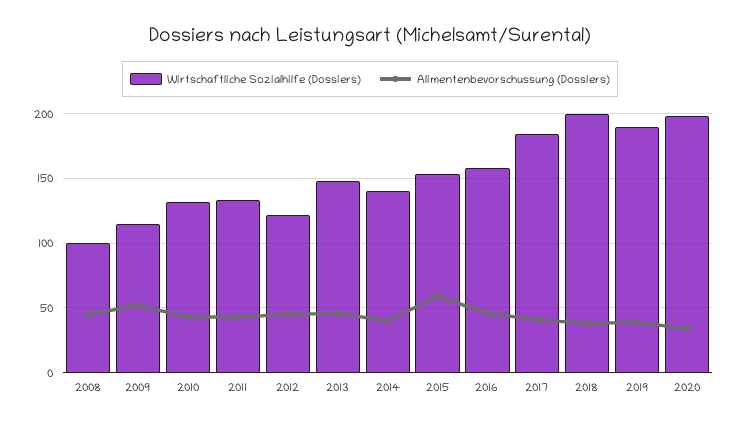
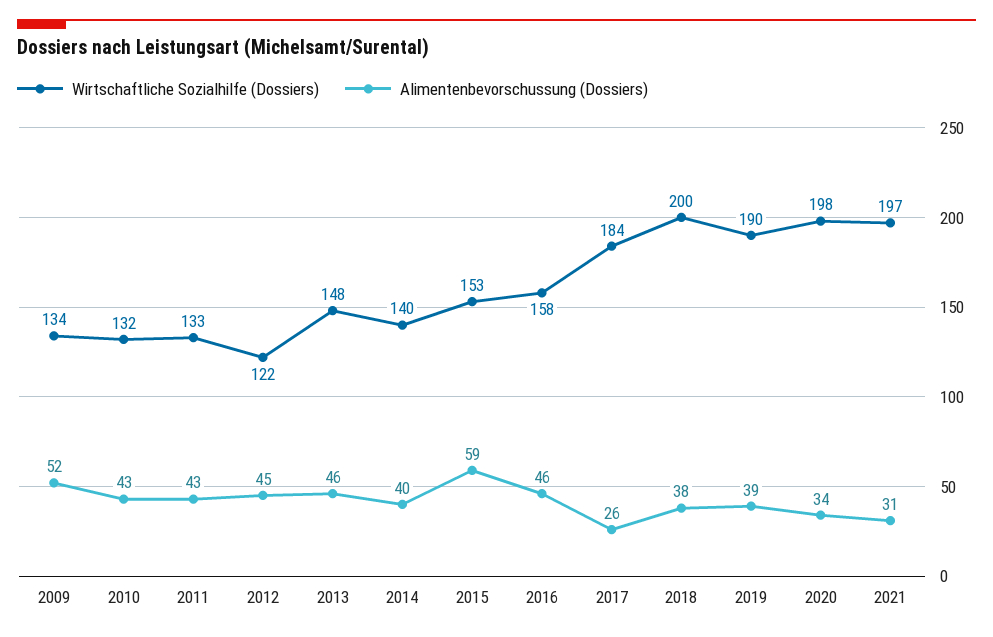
Wirtschaftliche Sozialhilfe (Dossiers), 2008: 100 -> none
Alimentenbevorschussung (Dossiers), 2008: 45 -> none
Wirtschaftliche Sozialhilfe (Dossiers), 2009: 115 -> 134
Alimentenbevorschussung (Dossiers), 2017: 40 -> 26
Wirtschaftliche Sozialhilfe (Dossiers), 2021: none -> 197
Alimentenbevorschussung (Dossiers), 2021: none -> 31

